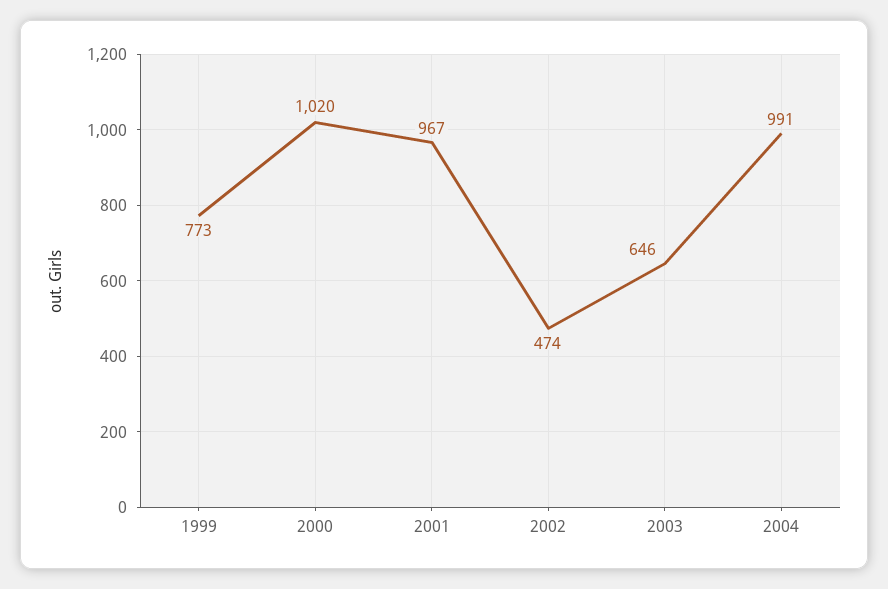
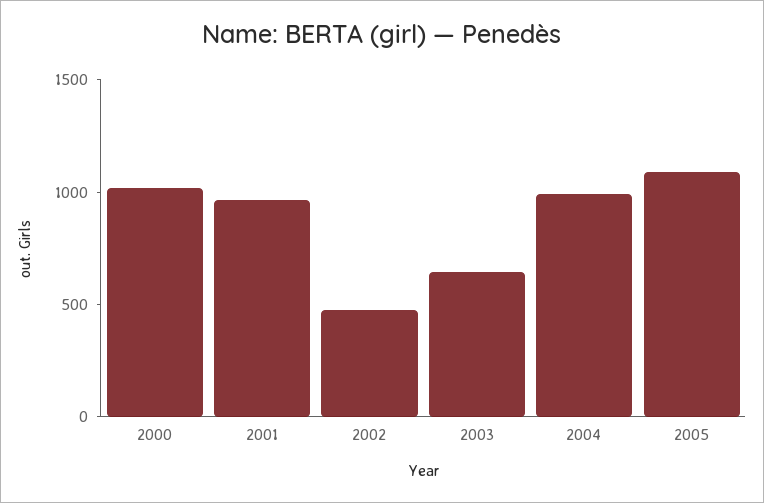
1999: 773 -> none
2005: none -> 1100

